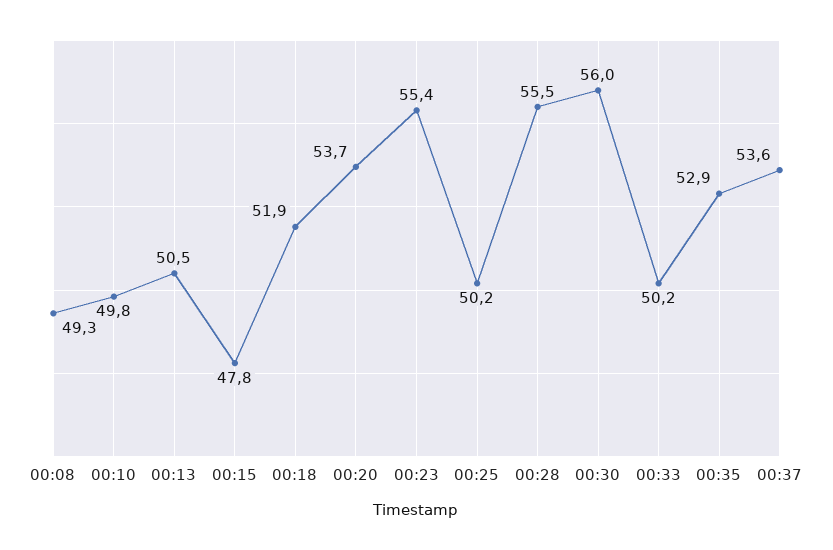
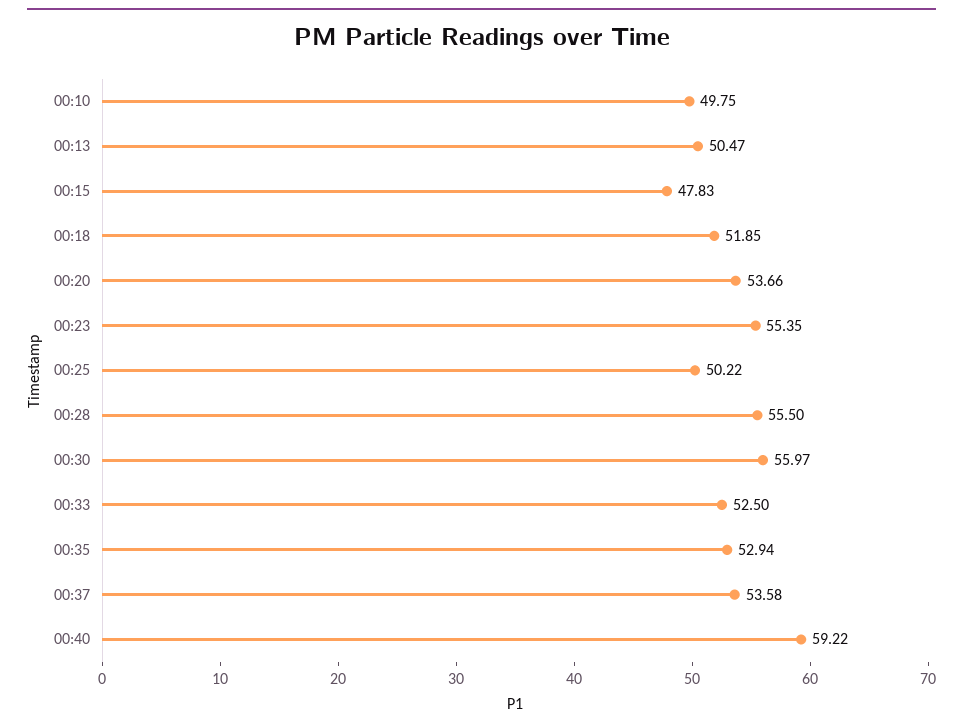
00:08: 49.3 -> none
00:33: 50.2 -> 52.5
00:40: none -> 59.22

